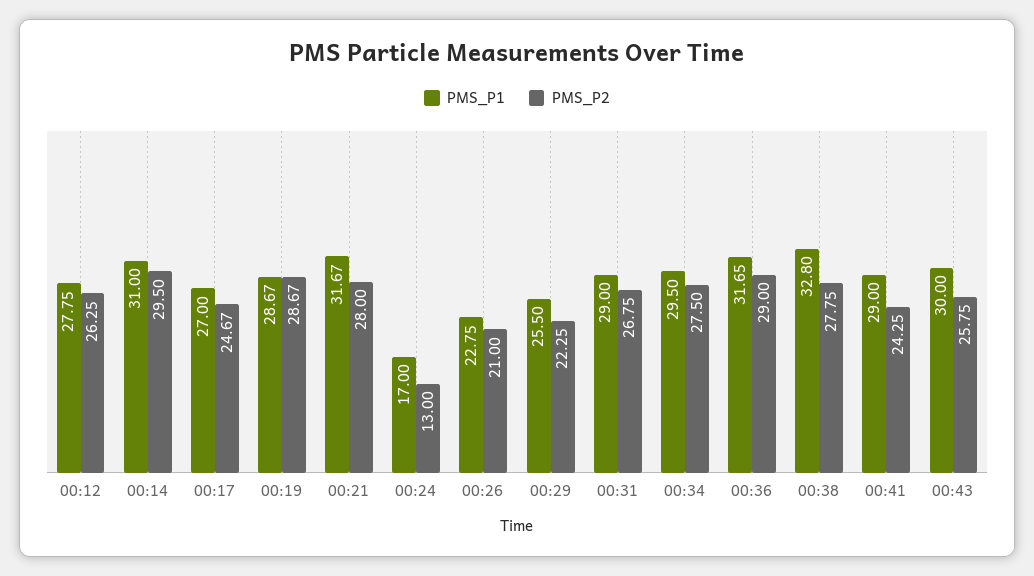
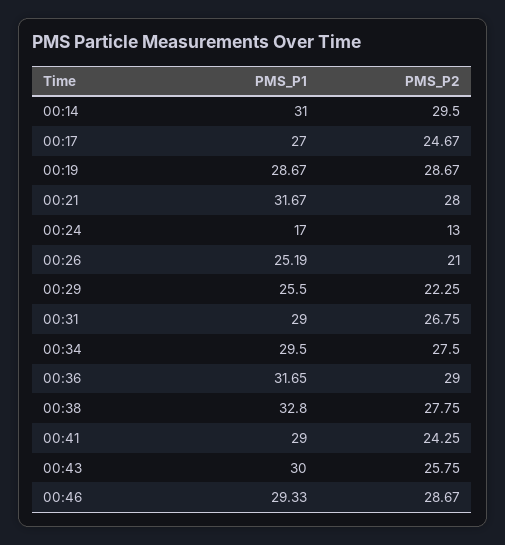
PMS_P1, 00:12: 27.75 -> none
PMS_P2, 00:12: 26.25 -> none
PMS_P1, 00:26: 22.75 -> 25.19
PMS_P1, 00:46: none -> 29.33
PMS_P2, 00:46: none -> 28.67

